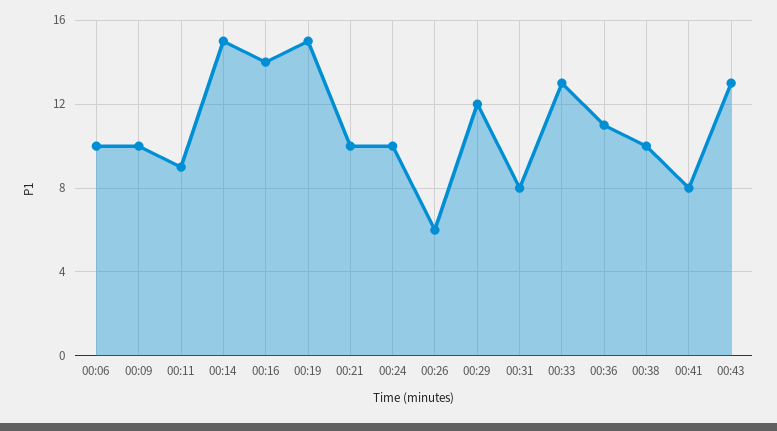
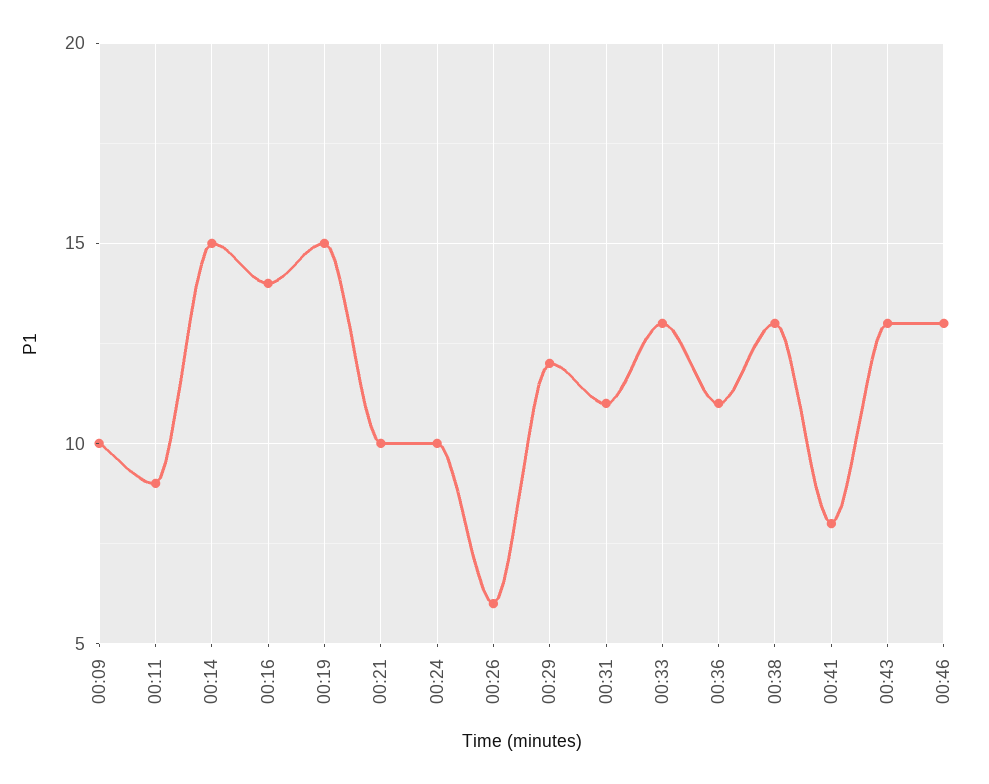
00:06: 10 -> none
00:31: 8 -> 11
00:38: 10 -> 13
00:46: none -> 13

